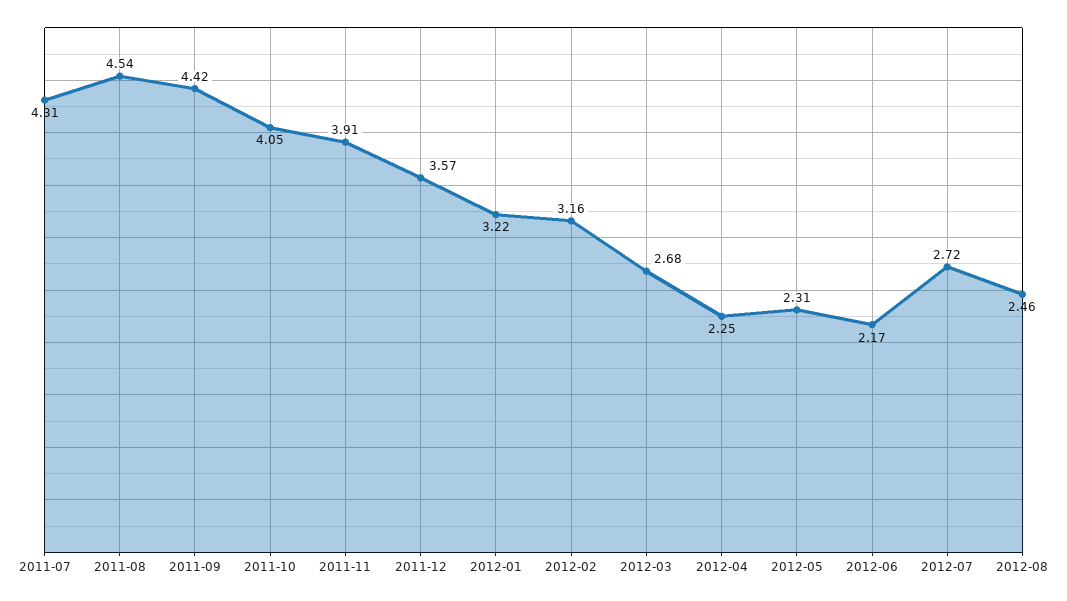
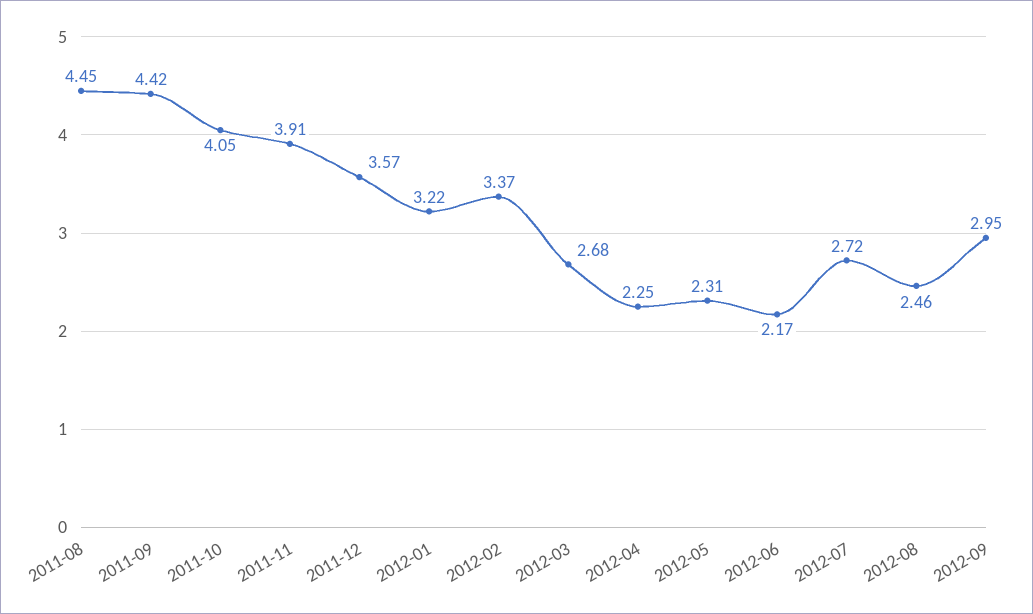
2011-07: 4.31 -> none
2011-08: 4.54 -> 4.45
2012-02: 3.16 -> 3.37
2012-09: none -> 2.95

